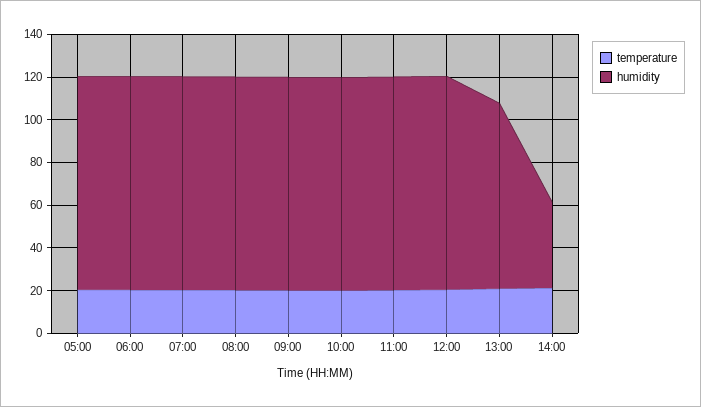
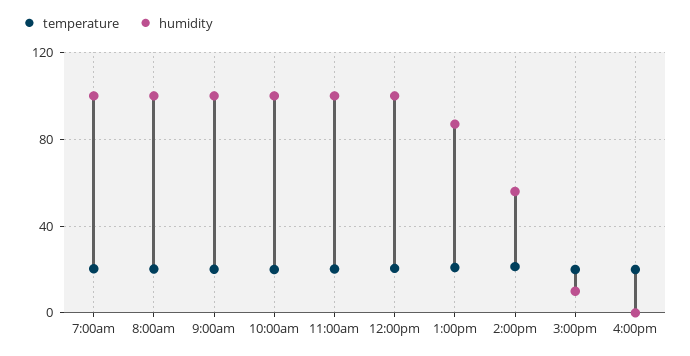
temperature, 05:00: 20 -> none
humidity, 05:00: 100 -> none
temperature, 06:00: 20 -> none
humidity, 06:00: 100 -> none
humidity, 14:00: 40 -> 55
temperature, 3:00pm: none -> 20
humidity, 3:00pm: none -> 10
temperature, 4:00pm: none -> 20
humidity, 4:00pm: none -> 0

